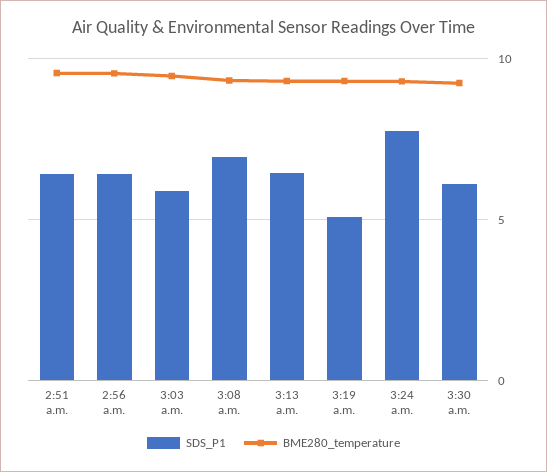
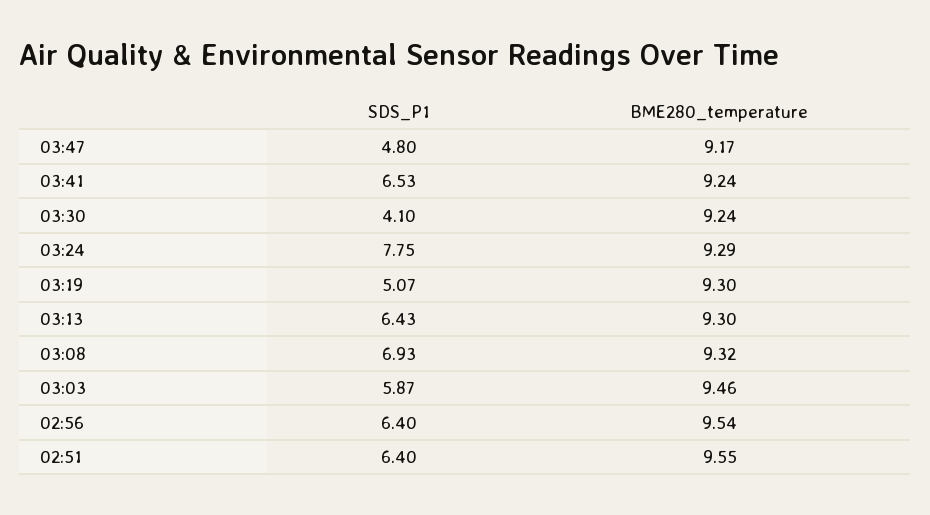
SDS_P1, 3:30 a.m.: 6 -> 4.1
SDS_P1, 03:47: none -> 4.8
BME280_temperature, 03:47: none -> 9.17
SDS_P1, 03:41: none -> 6.53
BME280_temperature, 03:41: none -> 9.24

